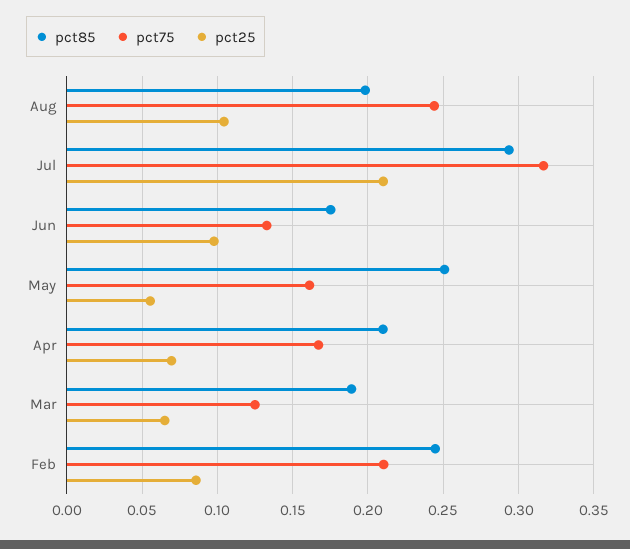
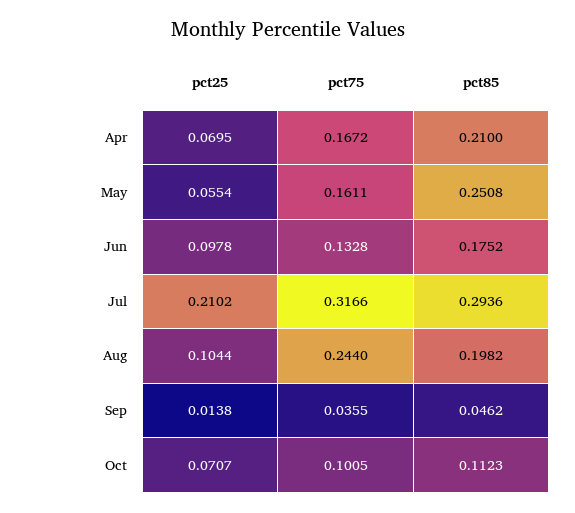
pct85, Mar: 0.19 -> none
pct75, Mar: 0.125 -> none
pct25, Mar: 0.065 -> none
pct85, Feb: 0.245 -> none
pct75, Feb: 0.21 -> none
pct25, Feb: 0.085 -> none
pct25, Sep: none -> 0.0138
pct75, Sep: none -> 0.0355
pct85, Sep: none -> 0.0462
pct25, Oct: none -> 0.0707
pct75, Oct: none -> 0.1005
pct85, Oct: none -> 0.1123

